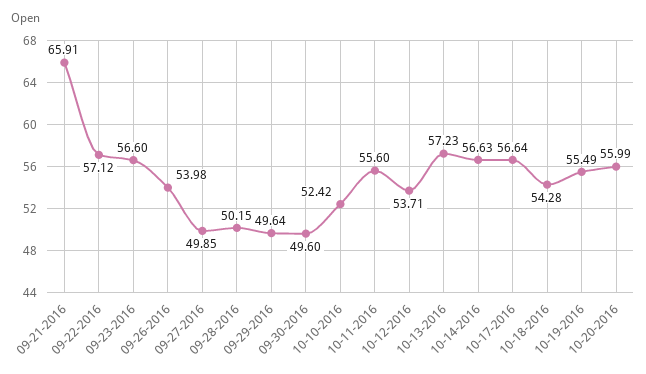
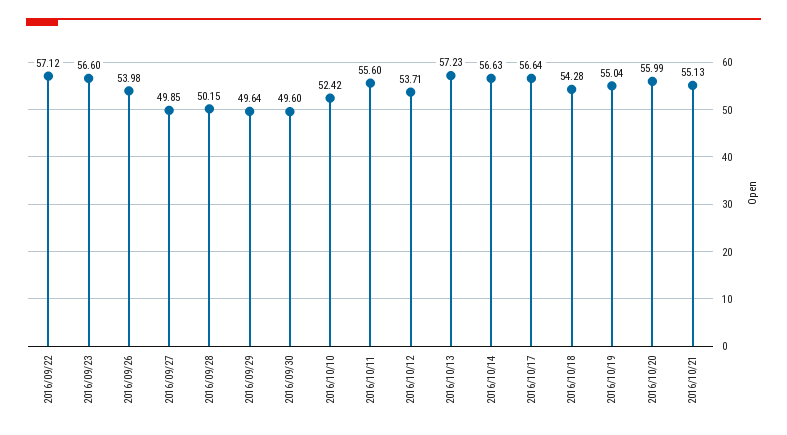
09-21-2016: 65.91 -> none
10-19-2016: 55.49 -> 55.04
2016/10/21: none -> 55.13

